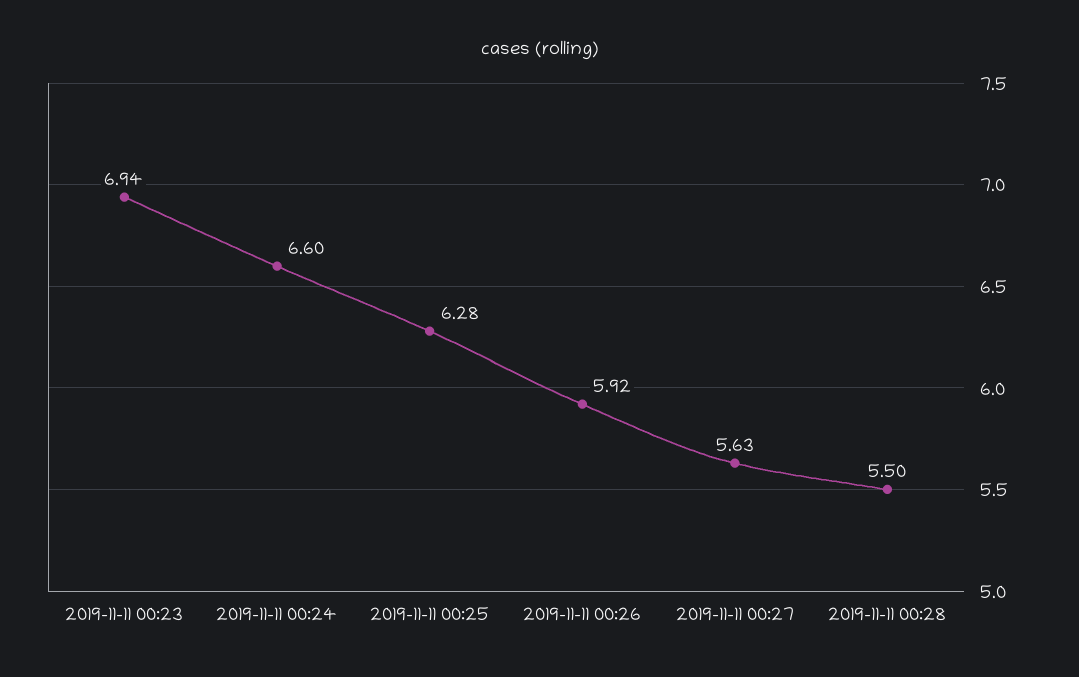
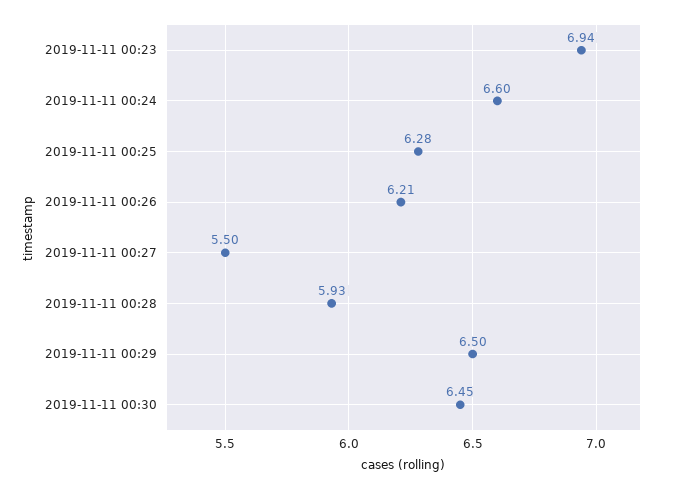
2019-11-11 00:26: 5.92 -> 6.21
2019-11-11 00:27: 5.63 -> 5.5
2019-11-11 00:28: 5.5 -> 5.93
2019-11-11 00:29: none -> 6.5
2019-11-11 00:30: none -> 6.45

